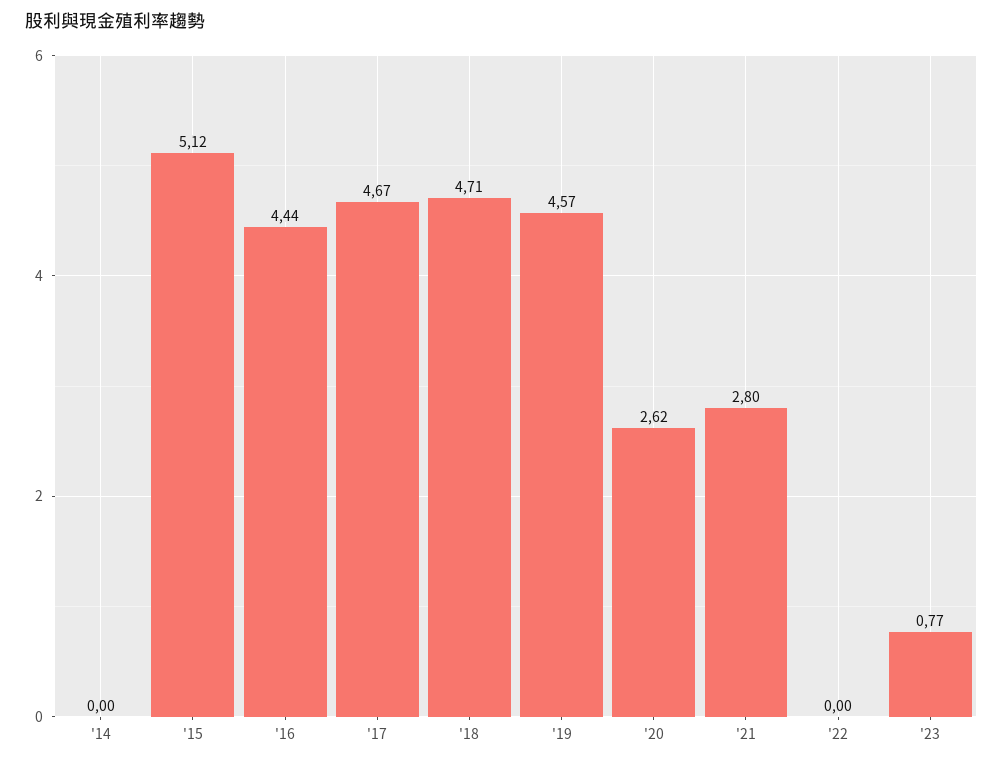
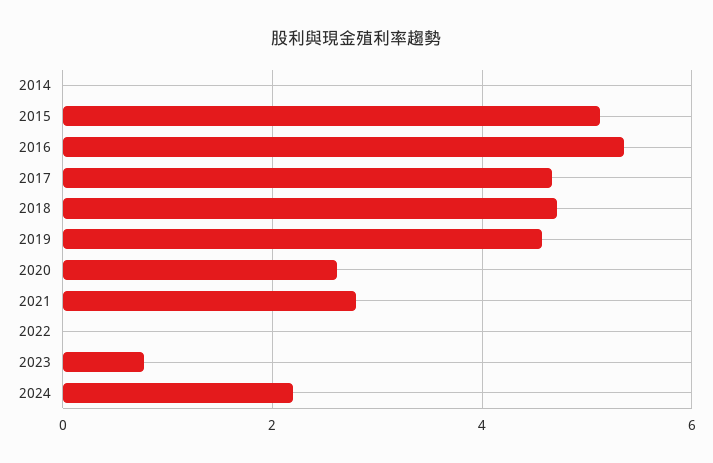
'16: 4.44 -> 5.4
2024: none -> 2.2

